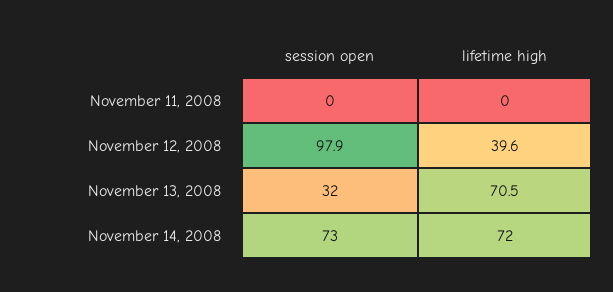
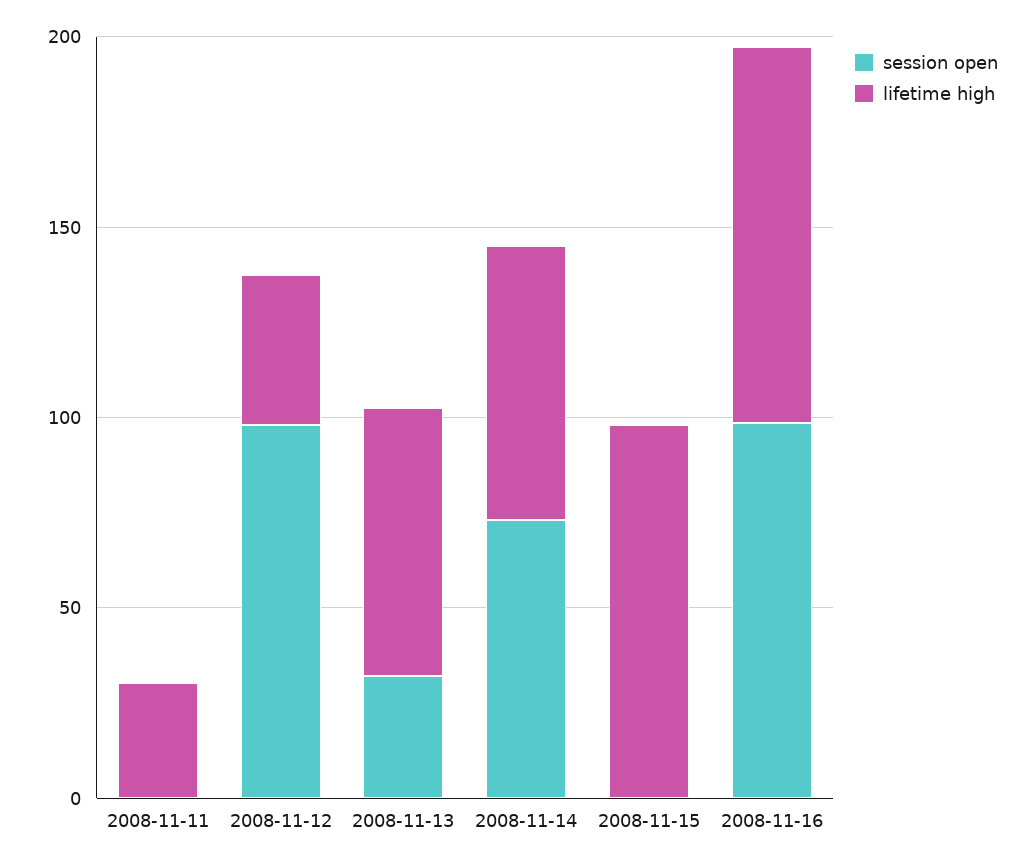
lifetime high, November 11, 2008: 0 -> 30
session open, 2008-11-15: none -> 0
lifetime high, 2008-11-15: none -> 100
session open, 2008-11-16: none -> 100
lifetime high, 2008-11-16: none -> 100

